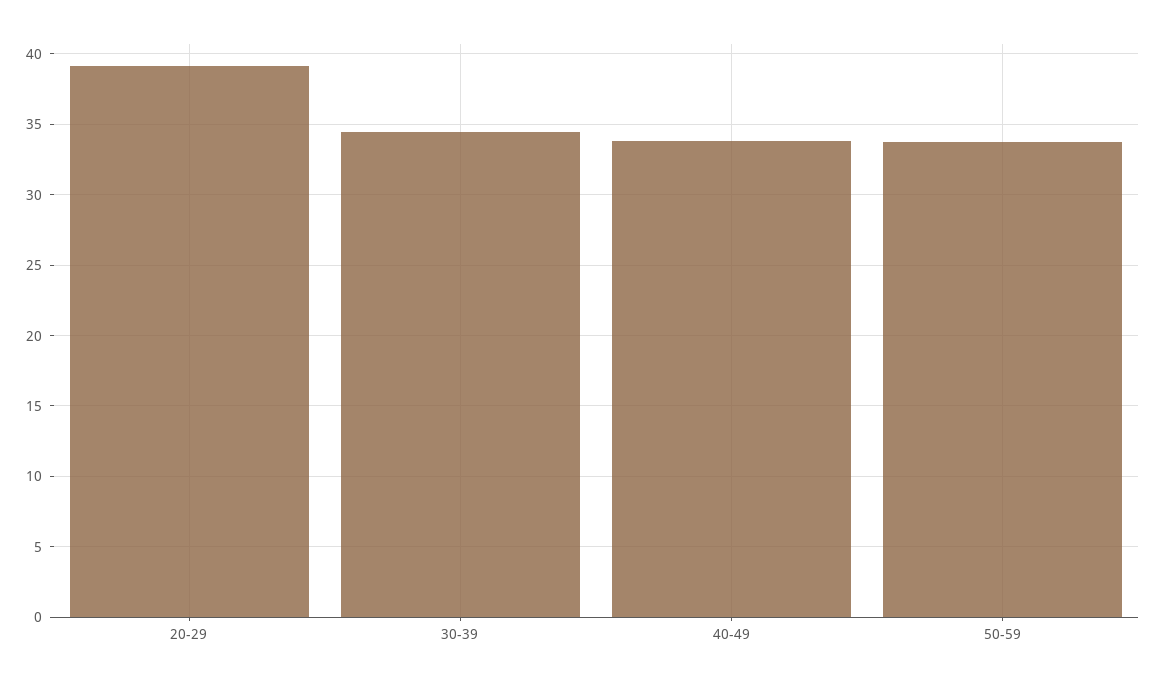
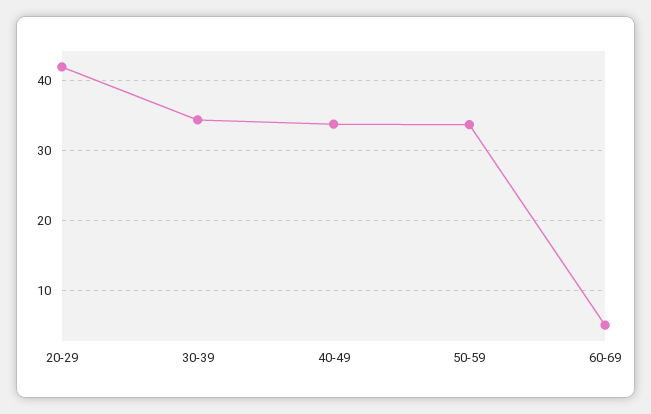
20-29: 39 -> 42
60-69: none -> 5

